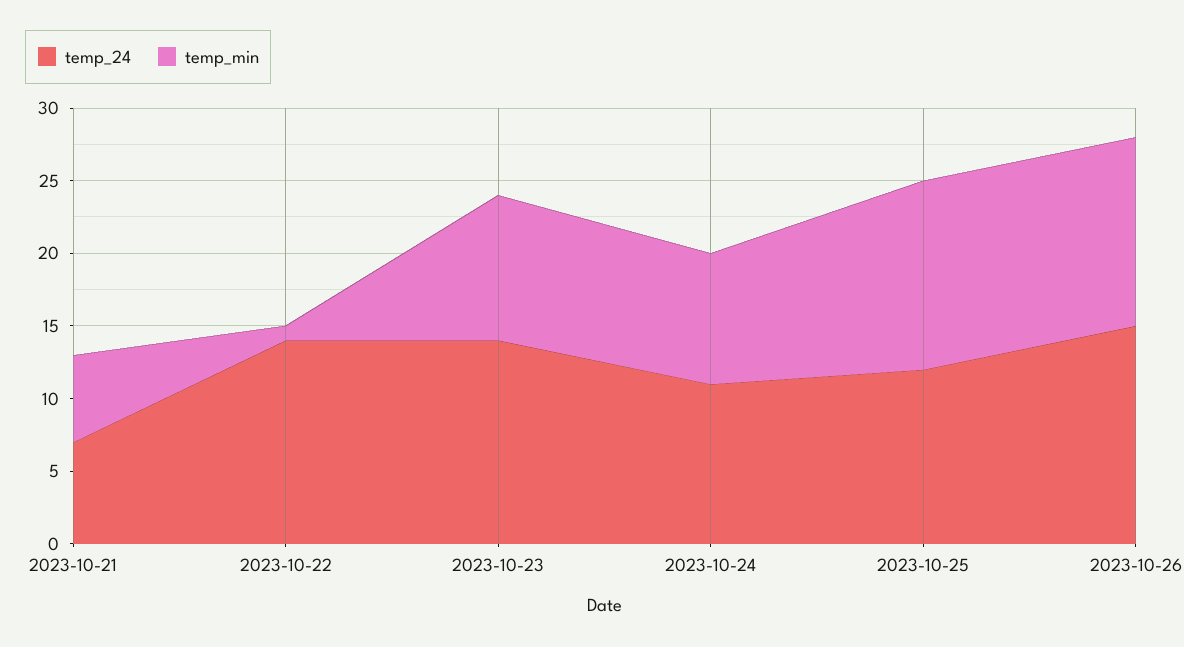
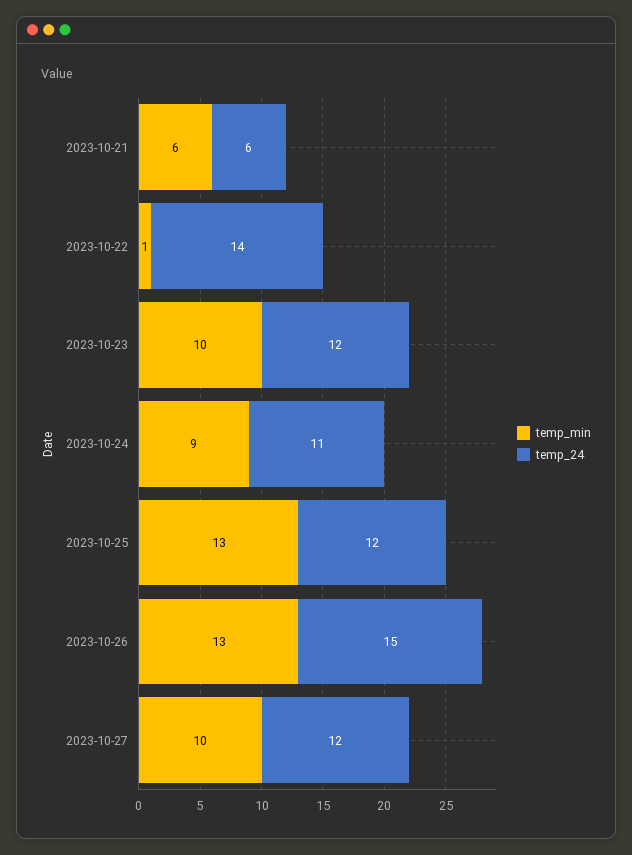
temp_24, 2023-10-21: 7 -> 6
temp_24, 2023-10-23: 14 -> 12
temp_min, 2023-10-27: none -> 10
temp_24, 2023-10-27: none -> 12

